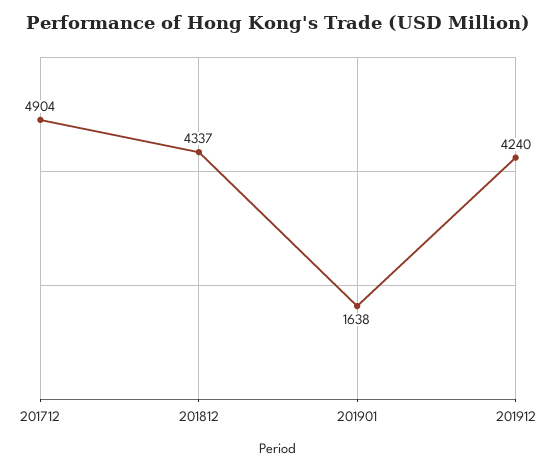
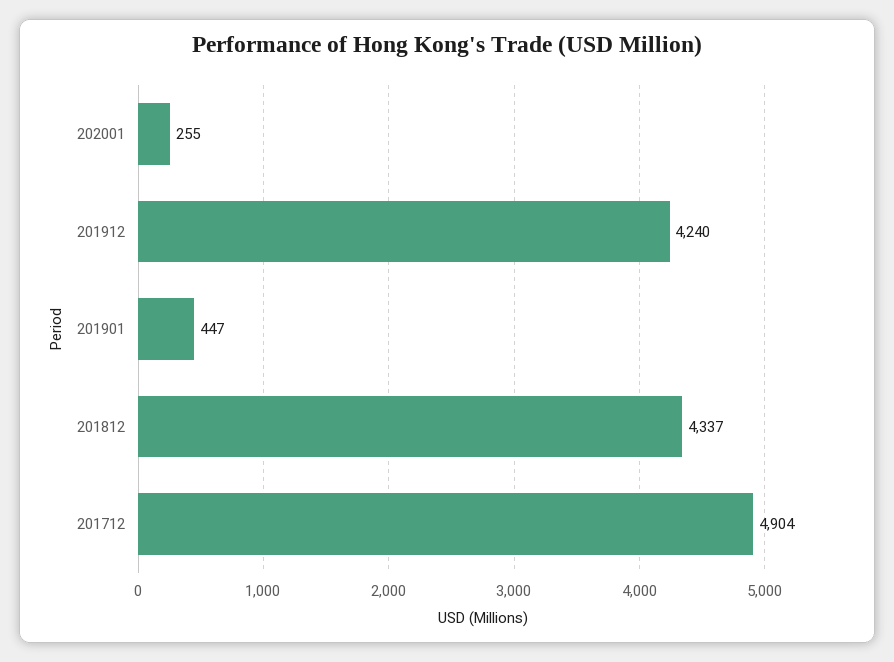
201901: 1638 -> 447
202001: none -> 255

